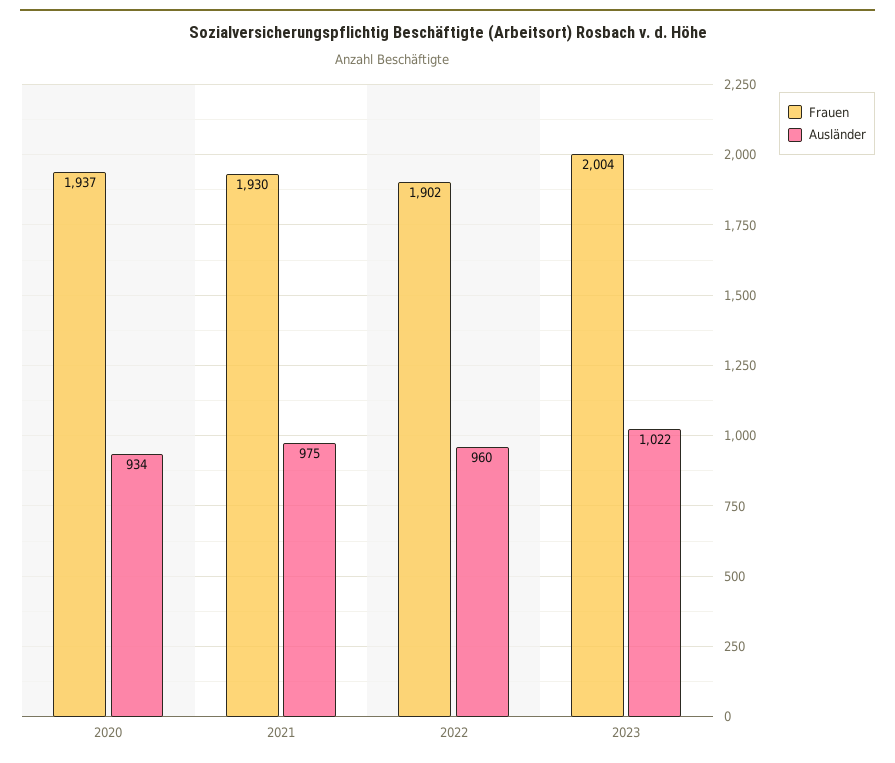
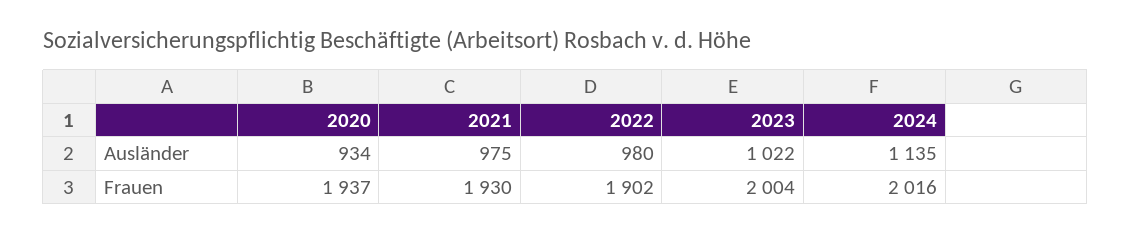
Ausländer, 2022: 960 -> 980
Ausländer, 2024: none -> 1135
Frauen, 2024: none -> 2016

